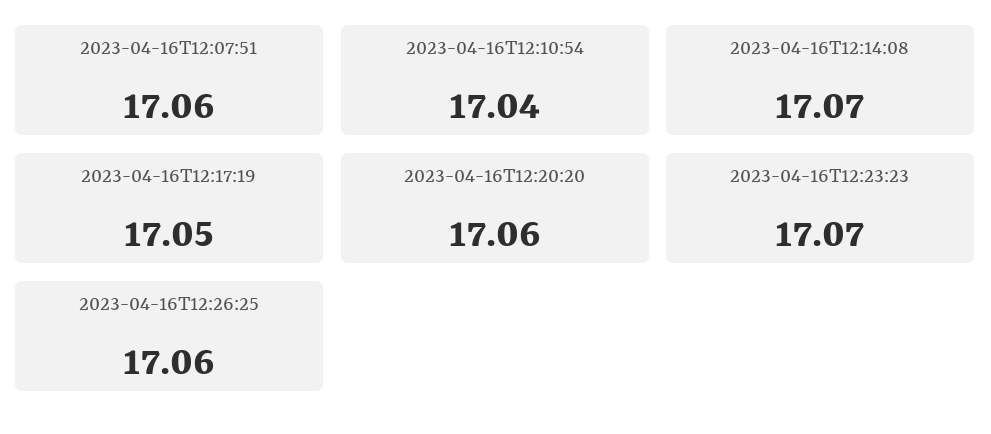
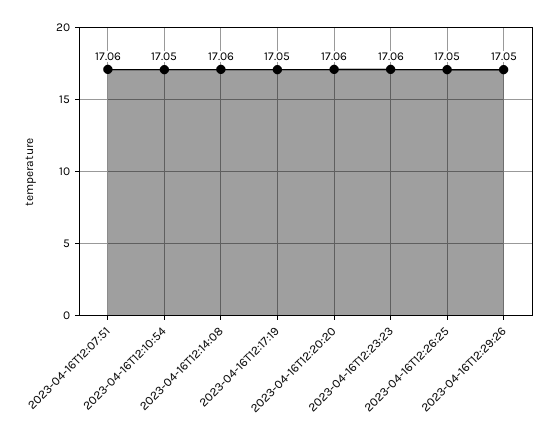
2023-04-16T12:10:54: 17.04 -> 17.05
2023-04-16T12:14:08: 17.07 -> 17.06
2023-04-16T12:23:23: 17.07 -> 17.06
2023-04-16T12:26:25: 17.06 -> 17.05
2023-04-16T12:29:26: none -> 17.05

